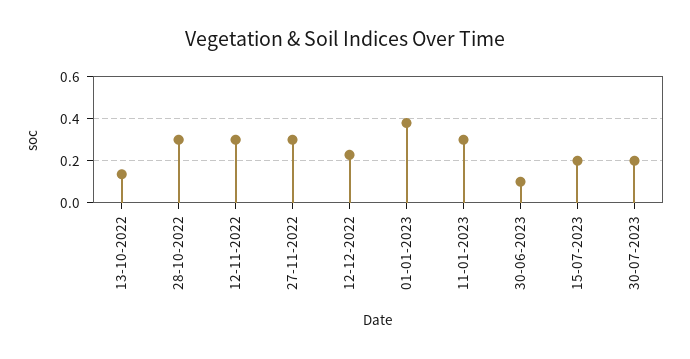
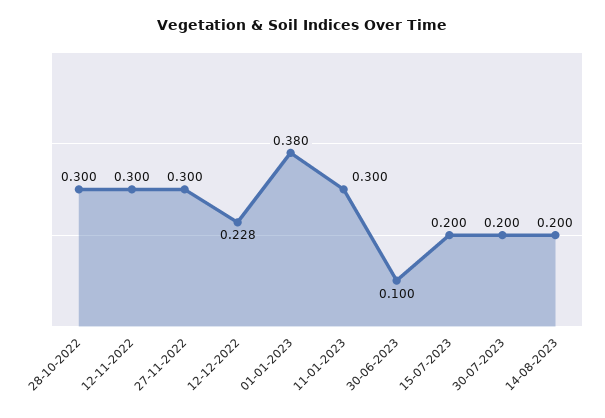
13-10-2022: 0.15 -> none
14-08-2023: none -> 0.2

